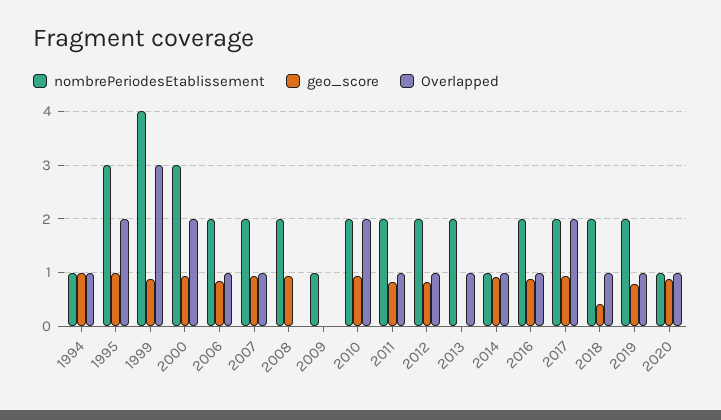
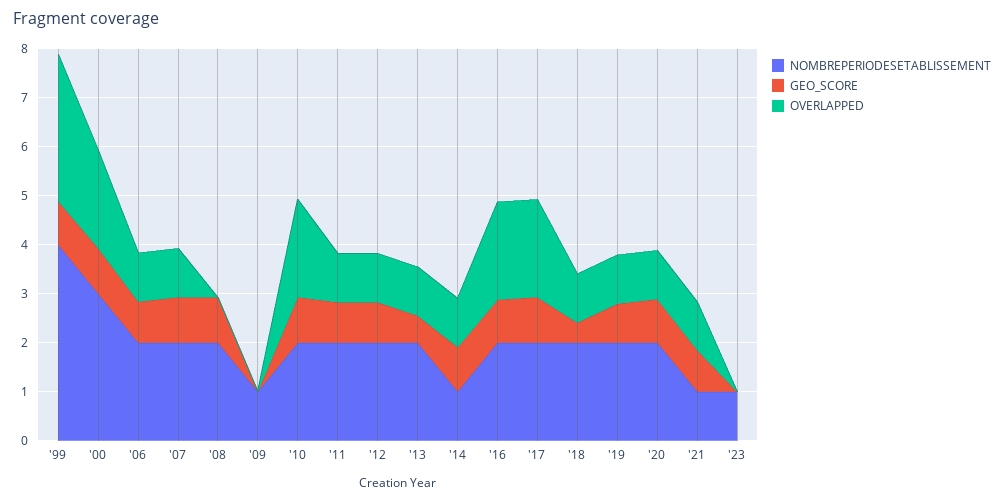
nombrePeriodesEtablissement, 1994: 1 -> none
geo_score, 1994: 1 -> none
Overlapped, 1994: 1 -> none
nombrePeriodesEtablissement, 1995: 3 -> none
geo_score, 1995: 1 -> none
Overlapped, 1995: 2 -> none
geo_score, 2013: 0 -> 0.6
Overlapped, 2016: 1 -> 2
nombrePeriodesEtablissement, 2020: 1 -> 2
nombrePeriodesEtablissement, '21: none -> 1
geo_score, '21: none -> 0.8
Overlapped, '21: none -> 1
nombrePeriodesEtablissement, '23: none -> 1
geo_score, '23: none -> 0
Overlapped, '23: none -> 0

